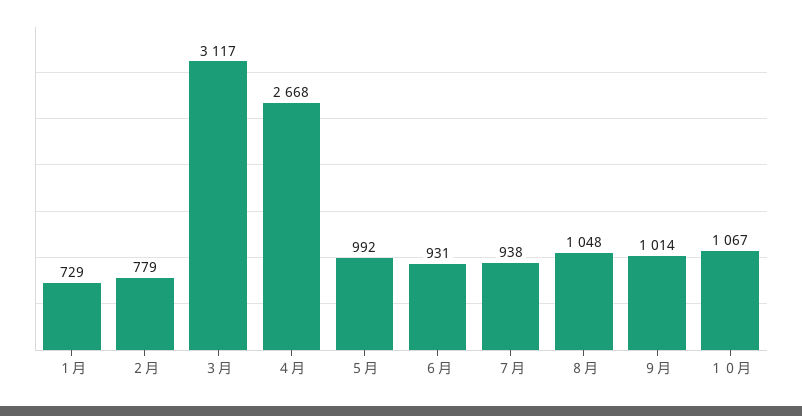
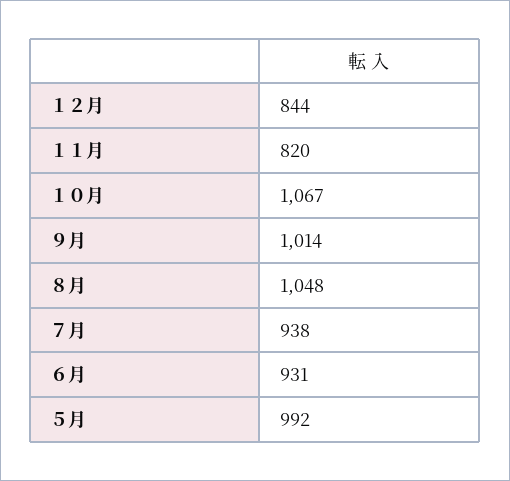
１月: 729 -> none
２月: 779 -> none
３月: 3117 -> none
４月: 2668 -> none
１２月: none -> 844
１１月: none -> 820

